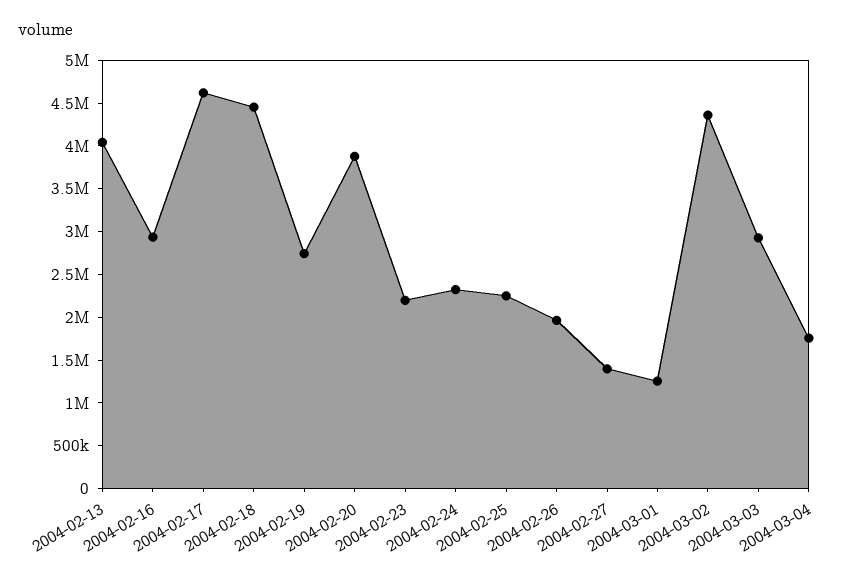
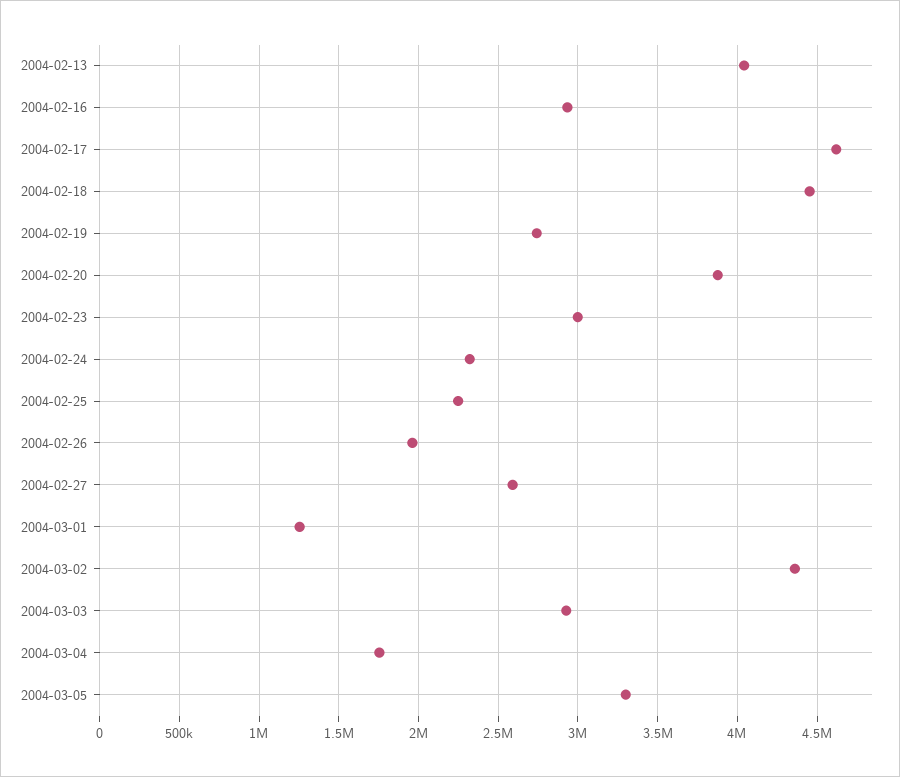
2004-02-23: 2200000 -> 3000000
2004-02-27: 1400000 -> 2600000
2004-03-05: none -> 3300000

